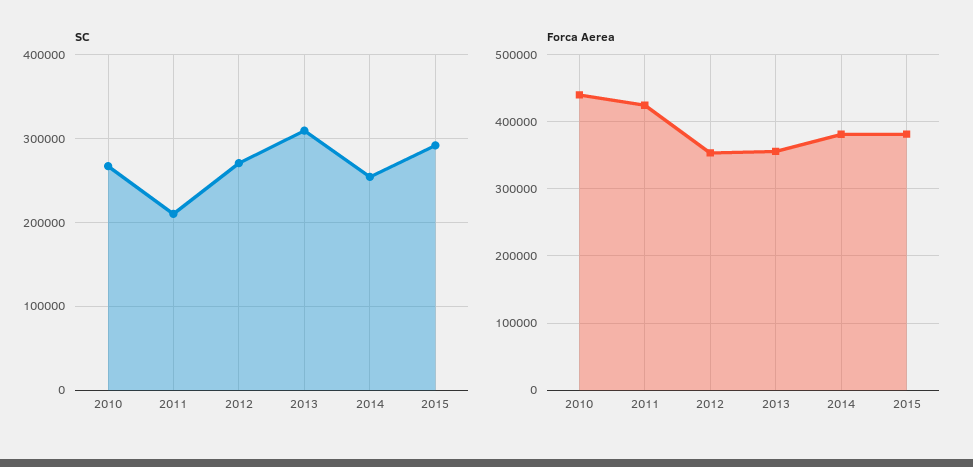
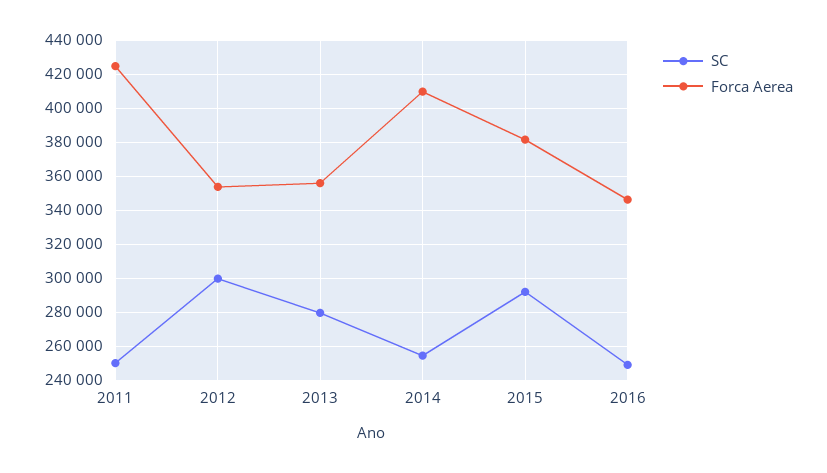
SC, 2010: 270000 -> none
SC, 2011: 210000 -> 250000
SC, 2012: 270000 -> 300000
SC, 2013: 310000 -> 280000
Forca Aerea, 2010: 440000 -> none
Forca Aerea, 2014: 380000 -> 410000
SC, 2016: none -> 250000
Forca Aerea, 2016: none -> 345000

